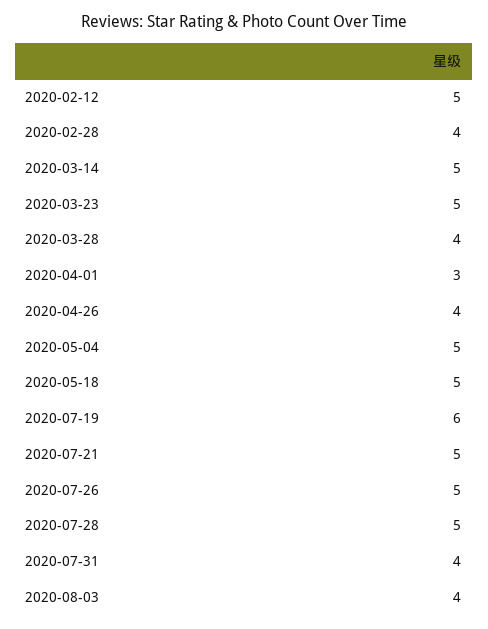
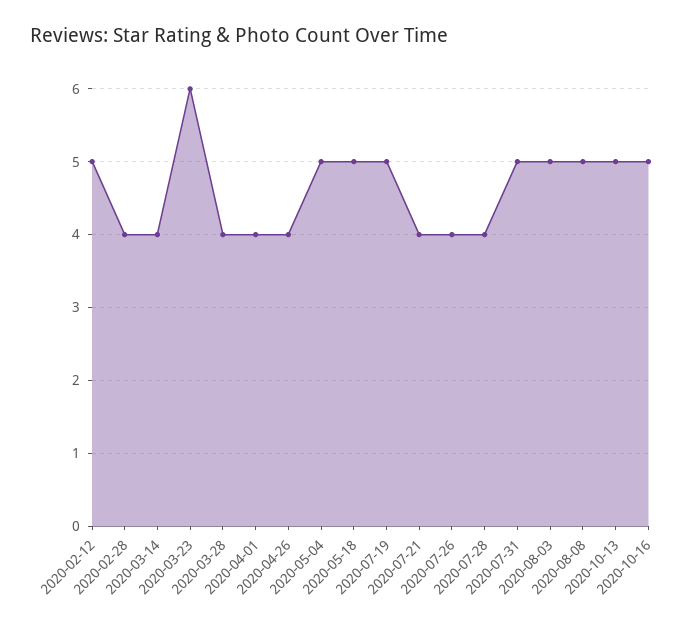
2020-03-14: 5 -> 4
2020-03-23: 5 -> 6
2020-04-01: 3 -> 4
2020-07-19: 6 -> 5
2020-07-21: 5 -> 4
2020-07-26: 5 -> 4
2020-07-28: 5 -> 4
2020-07-31: 4 -> 5
2020-08-03: 4 -> 5
2020-08-08: none -> 5
2020-10-13: none -> 5
2020-10-16: none -> 5

